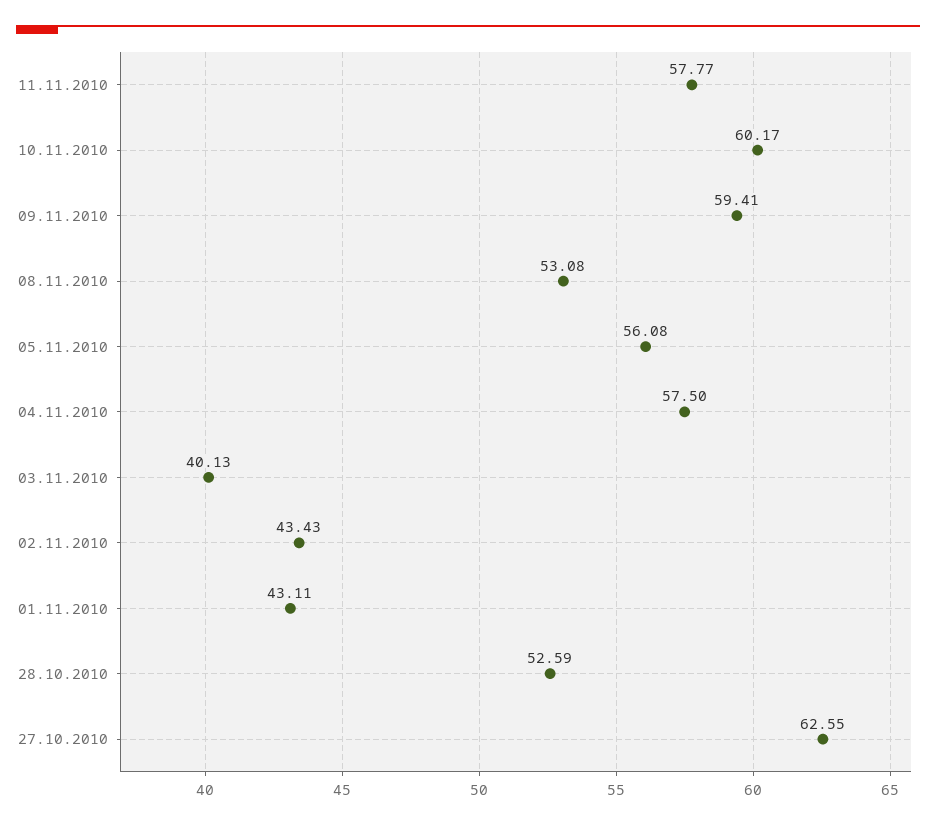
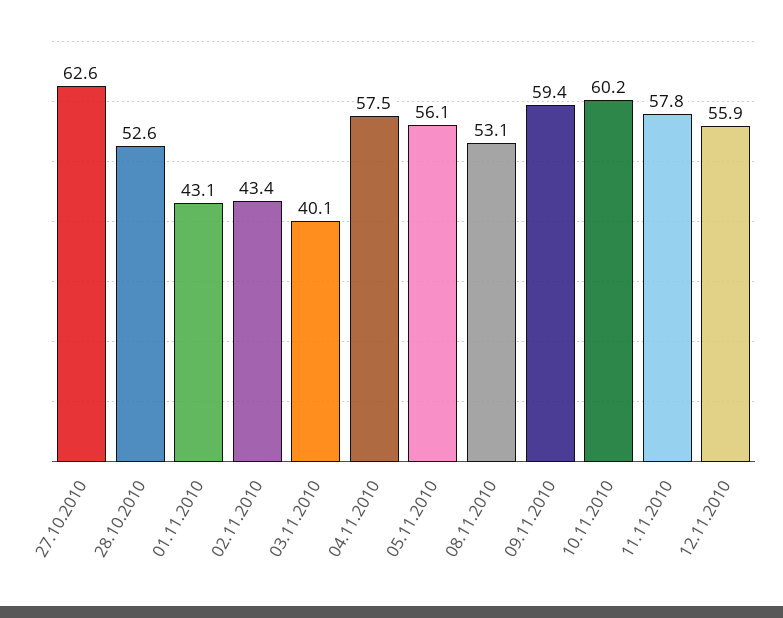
12.11.2010: none -> 55.9

